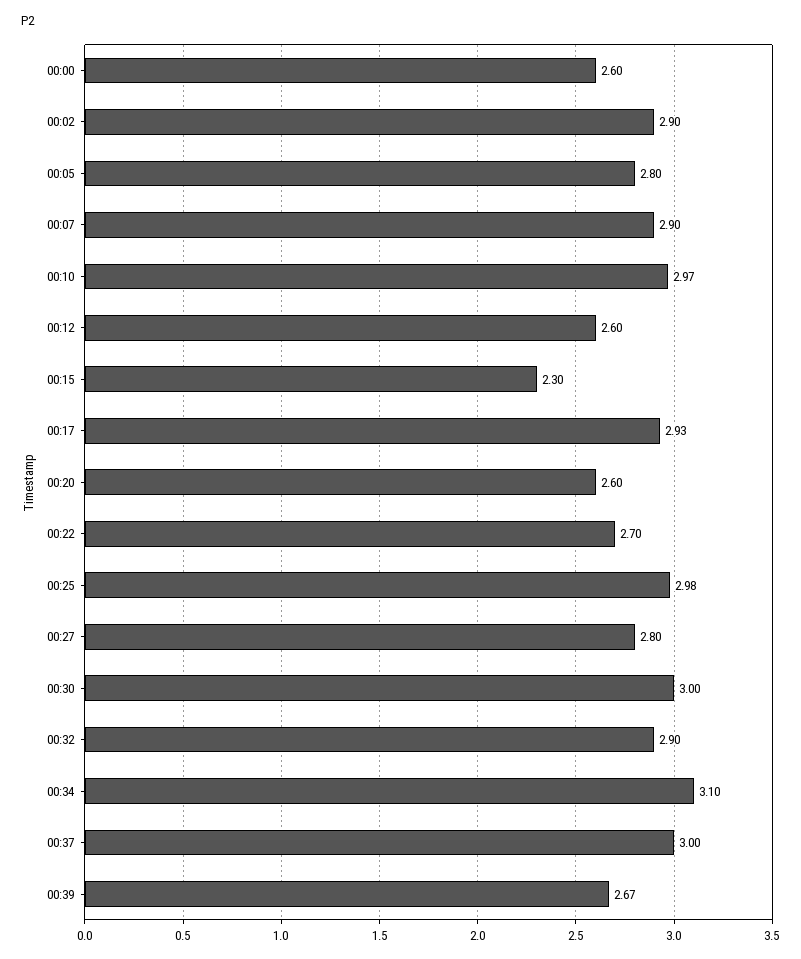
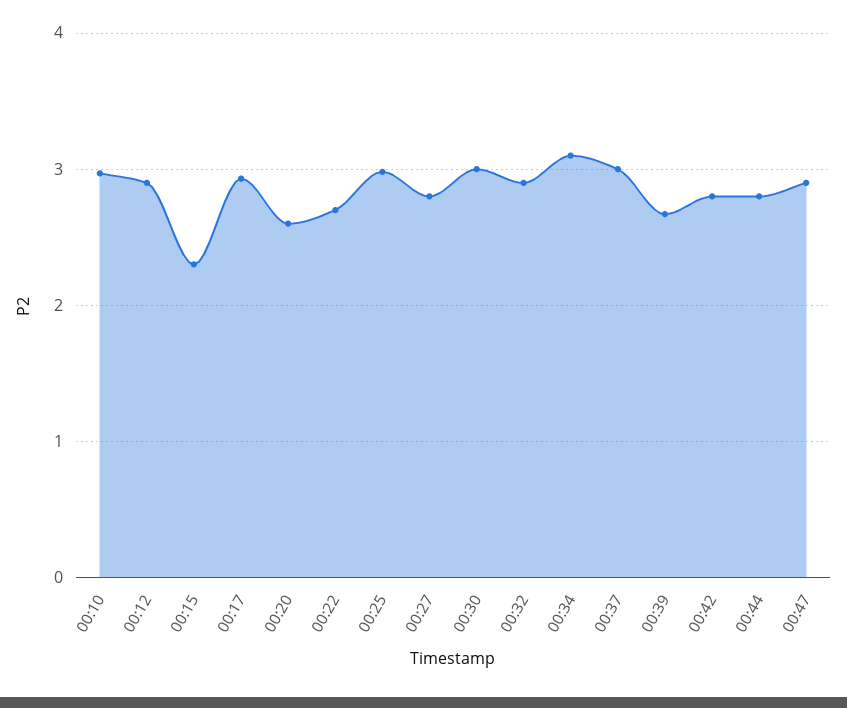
00:00: 2.6 -> none
00:02: 2.9 -> none
00:05: 2.8 -> none
00:07: 2.9 -> none
00:12: 2.6 -> 2.9
00:42: none -> 2.8
00:44: none -> 2.8
00:47: none -> 2.9

